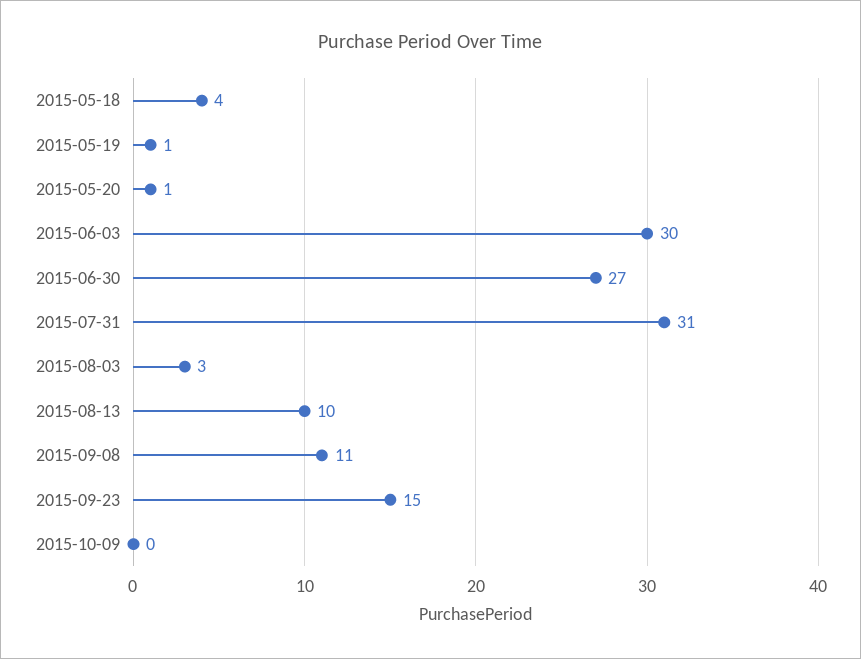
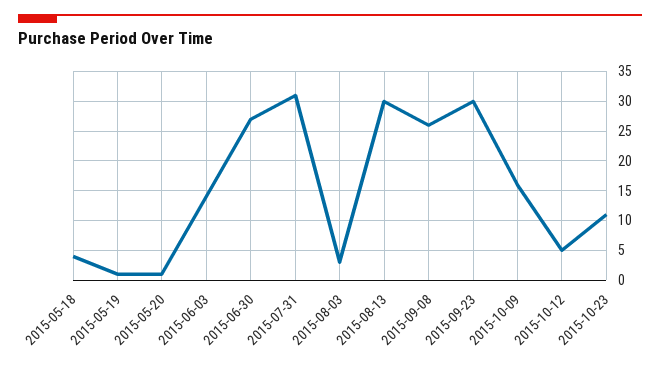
2015-06-03: 30 -> 15
2015-08-13: 10 -> 30
2015-09-08: 11 -> 25
2015-09-23: 15 -> 30
2015-10-09: 0 -> 15
2015-10-12: none -> 5
2015-10-23: none -> 10

